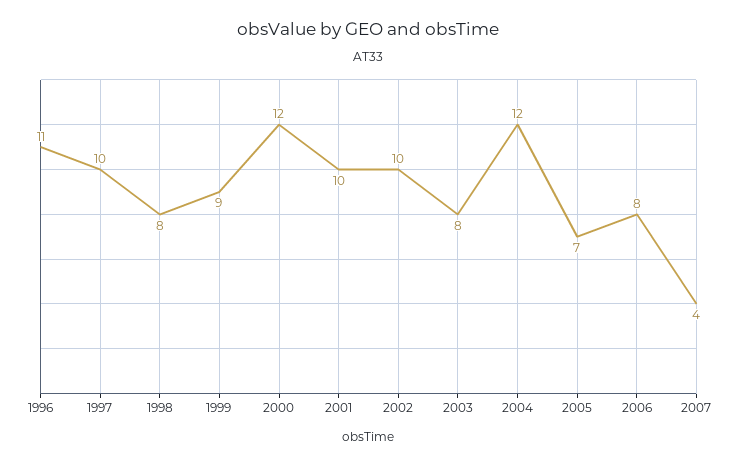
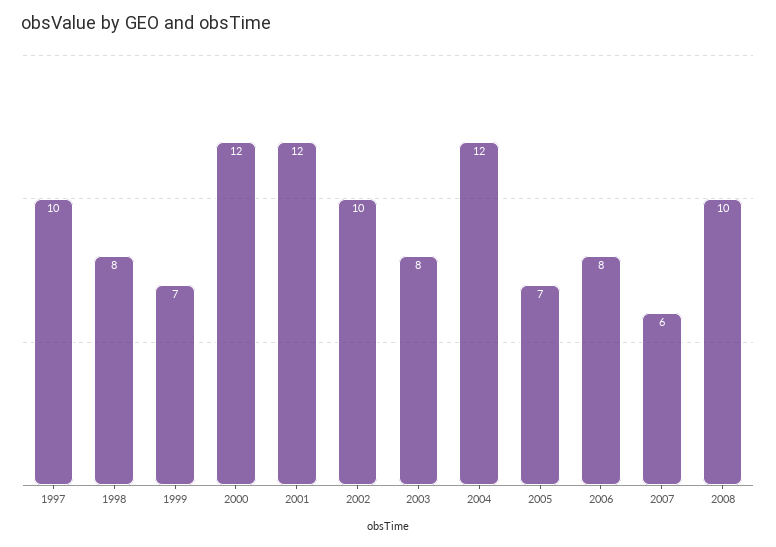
1996: 11 -> none
1999: 9 -> 7
2001: 10 -> 12
2007: 4 -> 6
2008: none -> 10

